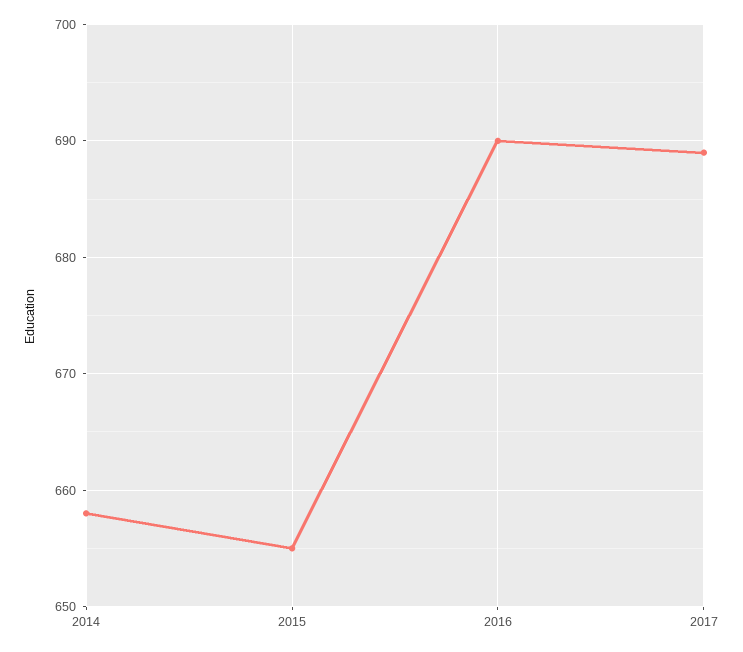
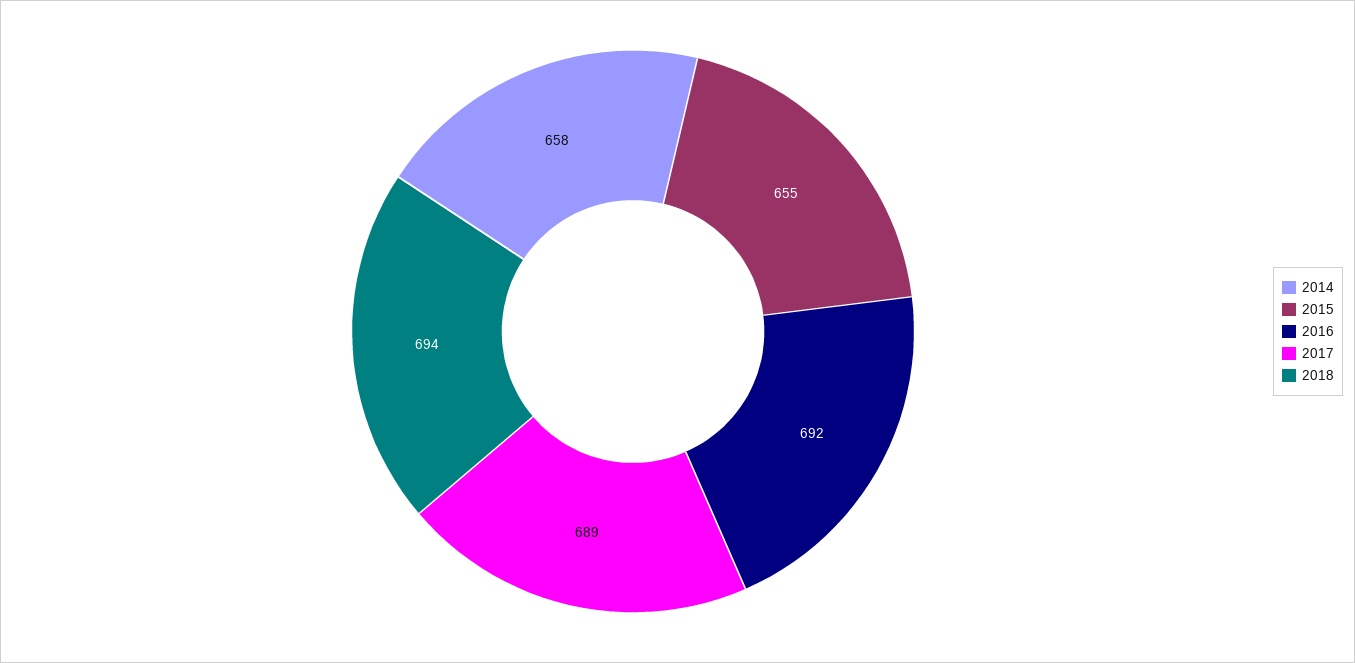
2016: 690 -> 692
2018: none -> 694

